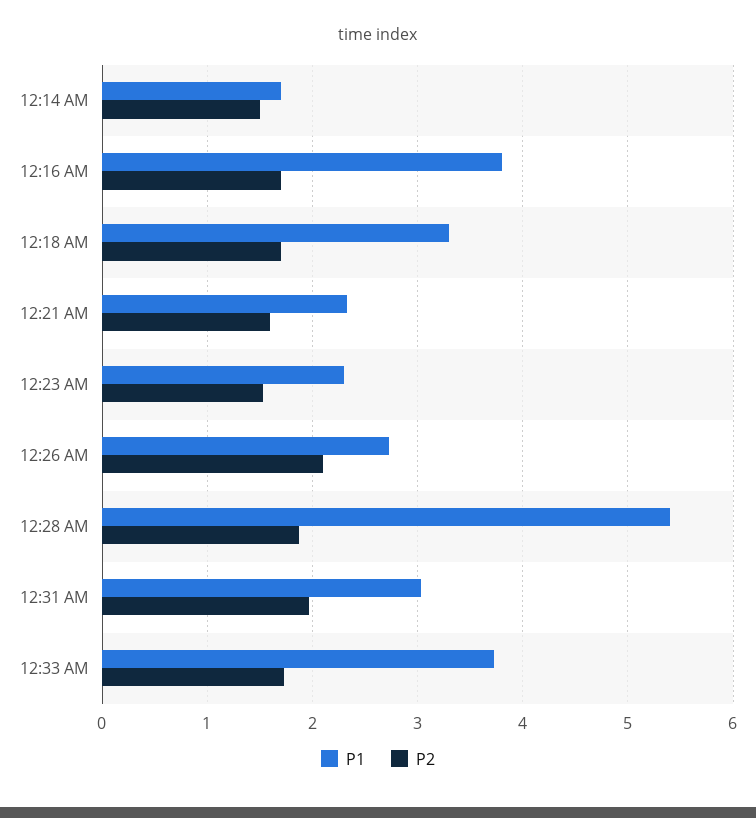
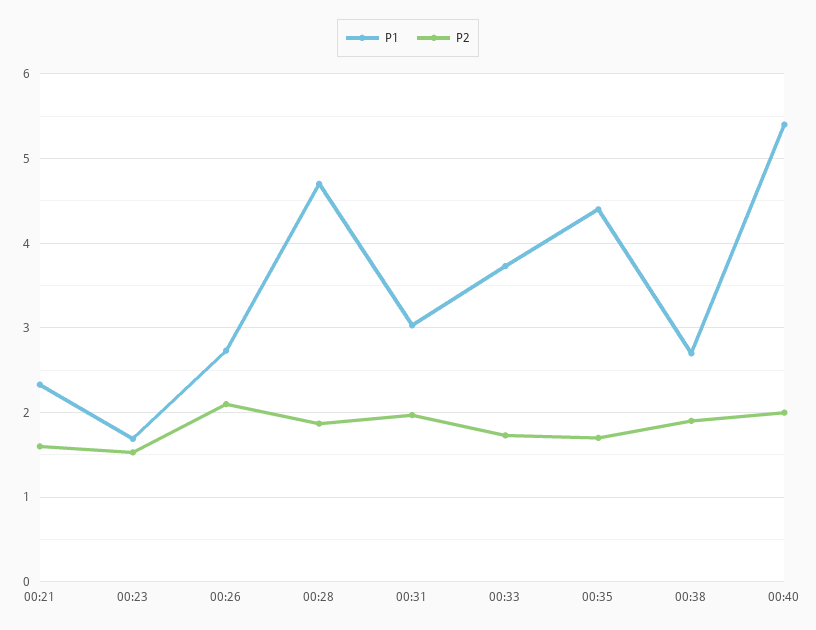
P1, 12:14 AM: 1.7 -> none
P2, 12:14 AM: 1.5 -> none
P1, 12:16 AM: 3.8 -> none
P2, 12:16 AM: 1.7 -> none
P1, 12:18 AM: 3.3 -> none
P2, 12:18 AM: 1.7 -> none
P1, 12:23 AM: 2.3 -> 1.7
P1, 12:28 AM: 5.4 -> 4.7
P1, 00:35: none -> 4.4
P2, 00:35: none -> 1.7
P1, 00:38: none -> 2.7
P2, 00:38: none -> 1.9
P1, 00:40: none -> 5.4
P2, 00:40: none -> 2

